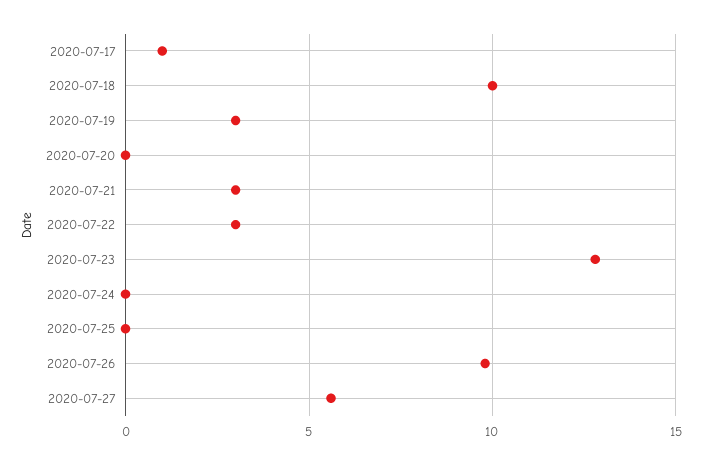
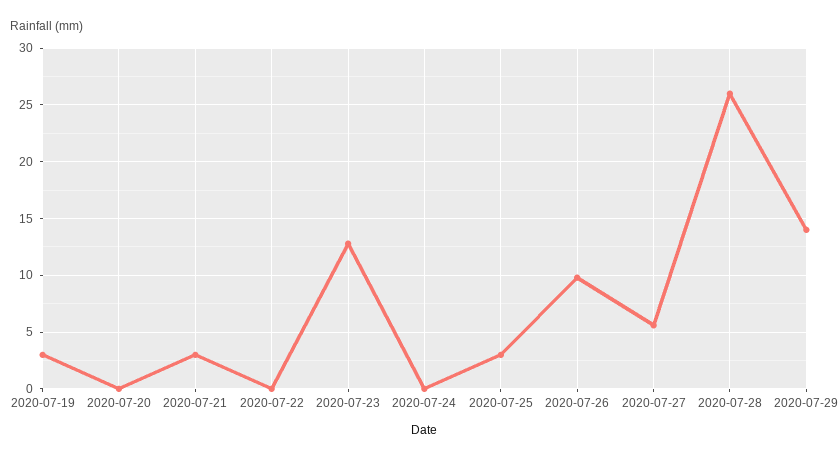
2020-07-17: 1 -> none
2020-07-18: 10 -> none
2020-07-22: 3 -> 0
2020-07-25: 0 -> 3
2020-07-28: none -> 26
2020-07-29: none -> 14

